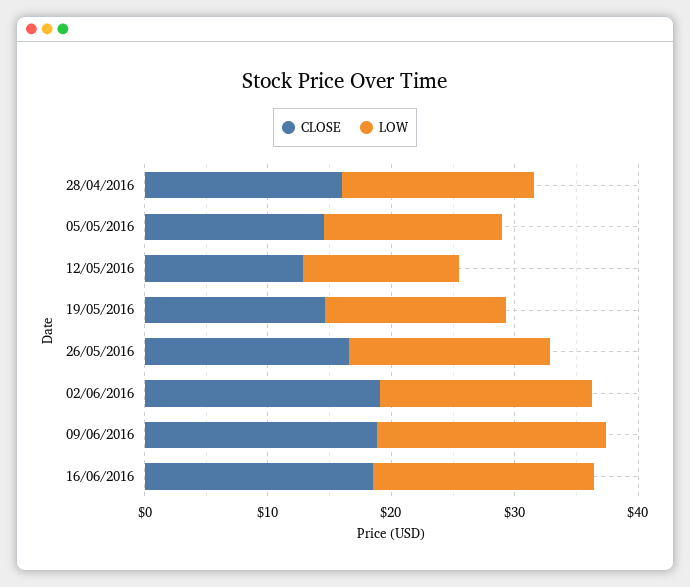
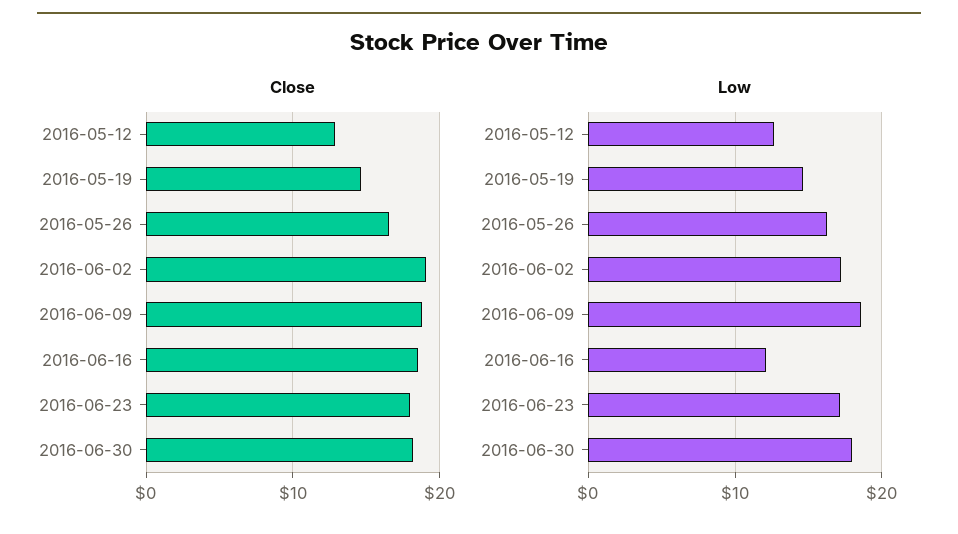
CLOSE, 28/04/2016: 16 -> none
LOW, 28/04/2016: 16 -> none
CLOSE, 05/05/2016: 14 -> none
LOW, 05/05/2016: 14 -> none
LOW, 16/06/2016: 18 -> 12
CLOSE, 2016-06-23: none -> 18
CLOSE, 2016-06-30: none -> 18
LOW, 2016-06-23: none -> 17
LOW, 2016-06-30: none -> 18

